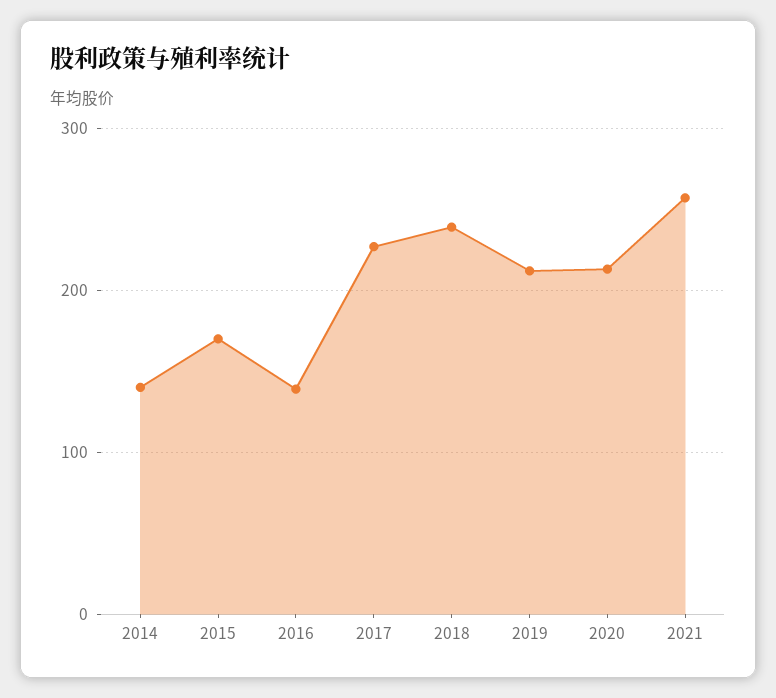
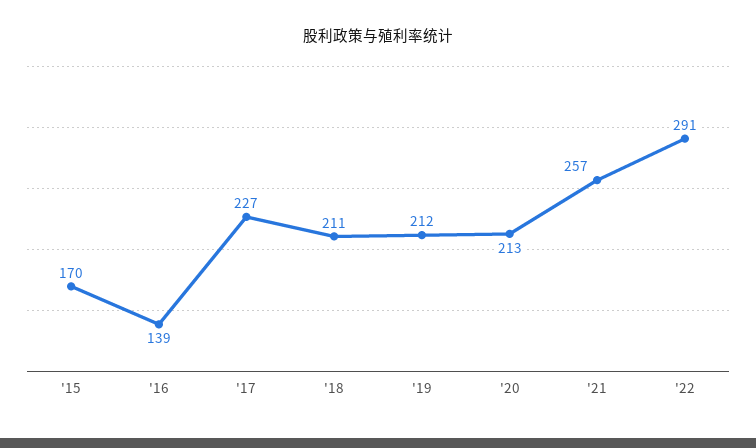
2014: 140 -> none
2018: 240 -> 211
'22: none -> 291

